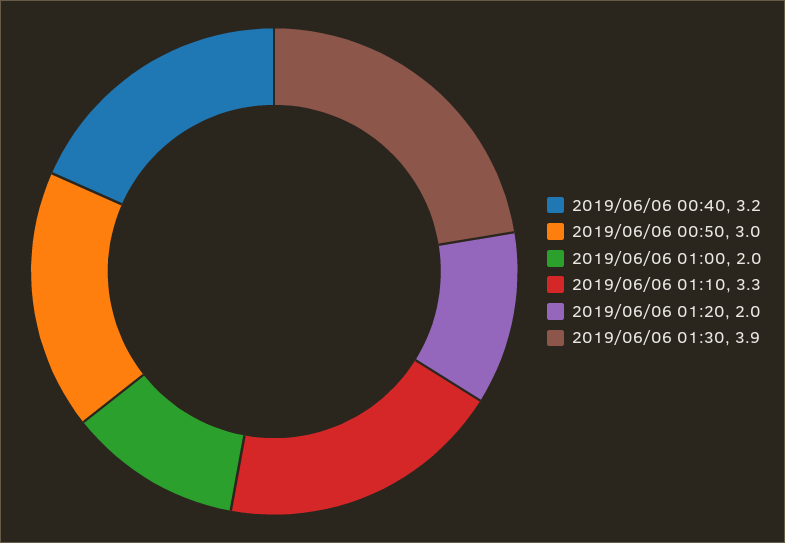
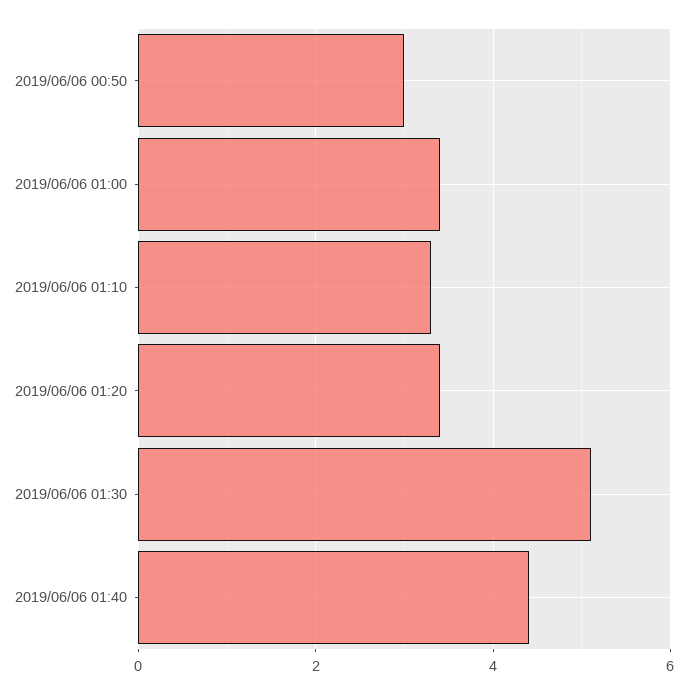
2019/06/06 00:40: 3.2 -> none
2019/06/06 01:00: 2 -> 3.5
2019/06/06 01:20: 2 -> 3.5
2019/06/06 01:30: 3.9 -> 5
2019/06/06 01:40: none -> 4.5

